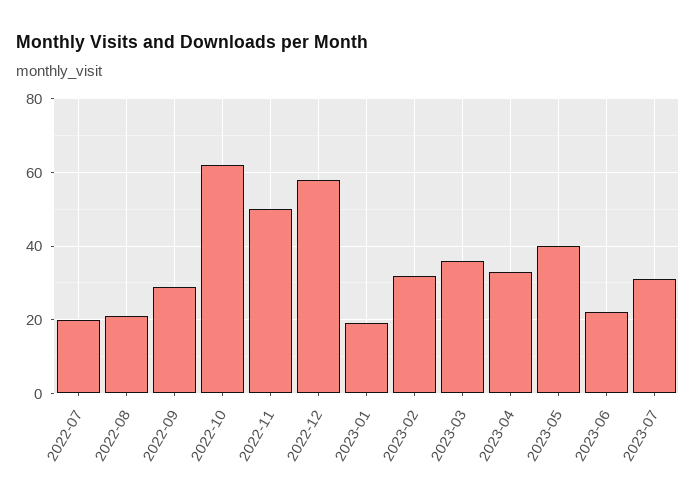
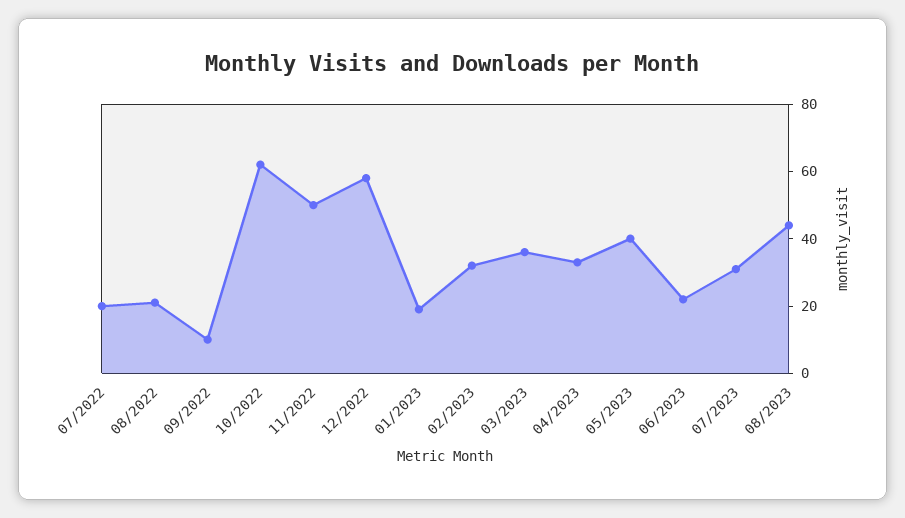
2022-09: 30 -> 10
08/2023: none -> 45

